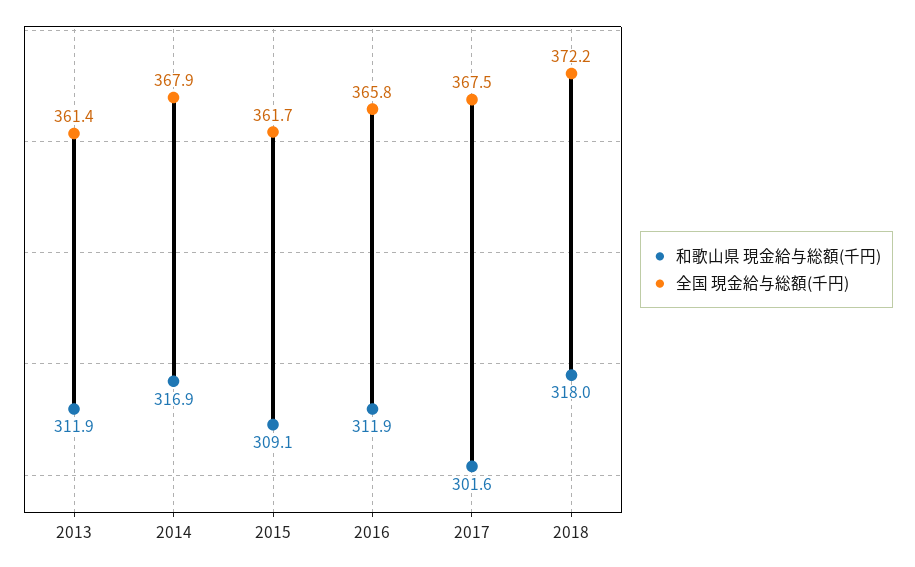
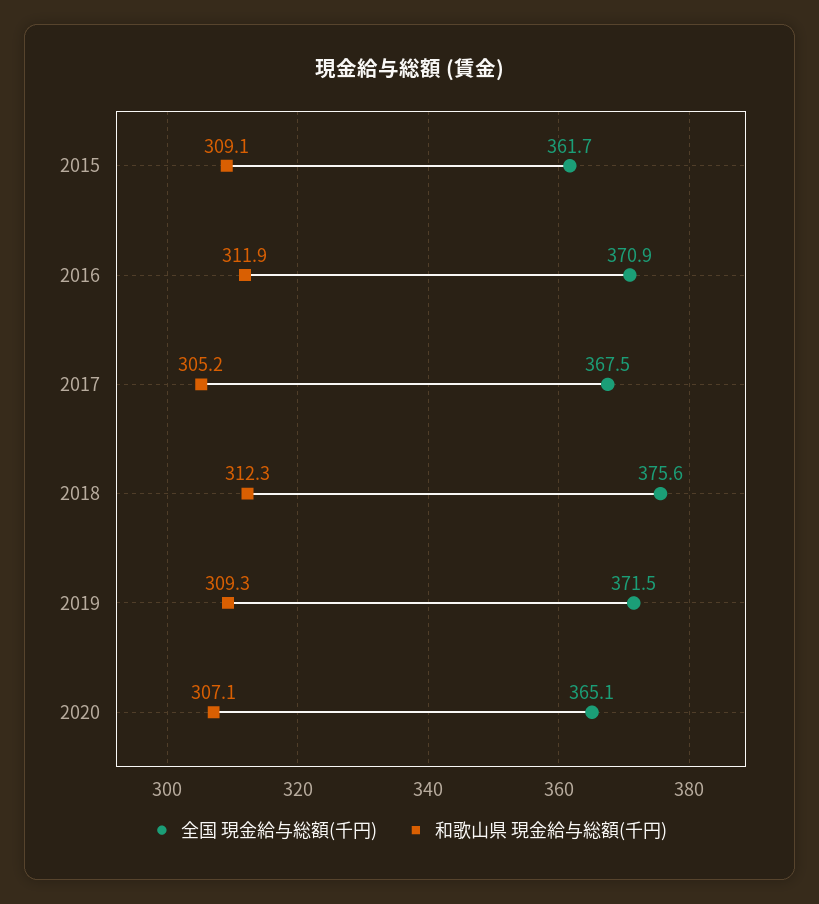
和歌山県 現金給与総額(千円), 2013: 311.9 -> none
全国 現金給与総額(千円), 2013: 361.4 -> none
和歌山県 現金給与総額(千円), 2014: 316.9 -> none
全国 現金給与総額(千円), 2014: 367.9 -> none
全国 現金給与総額(千円), 2016: 365.8 -> 370.9
和歌山県 現金給与総額(千円), 2017: 301.6 -> 305.2
和歌山県 現金給与総額(千円), 2018: 318 -> 312.3
全国 現金給与総額(千円), 2018: 372.2 -> 375.6
全国 現金給与総額(千円), 2019: none -> 371.5
和歌山県 現金給与総額(千円), 2019: none -> 309.3
全国 現金給与総額(千円), 2020: none -> 365.1
和歌山県 現金給与総額(千円), 2020: none -> 307.1

